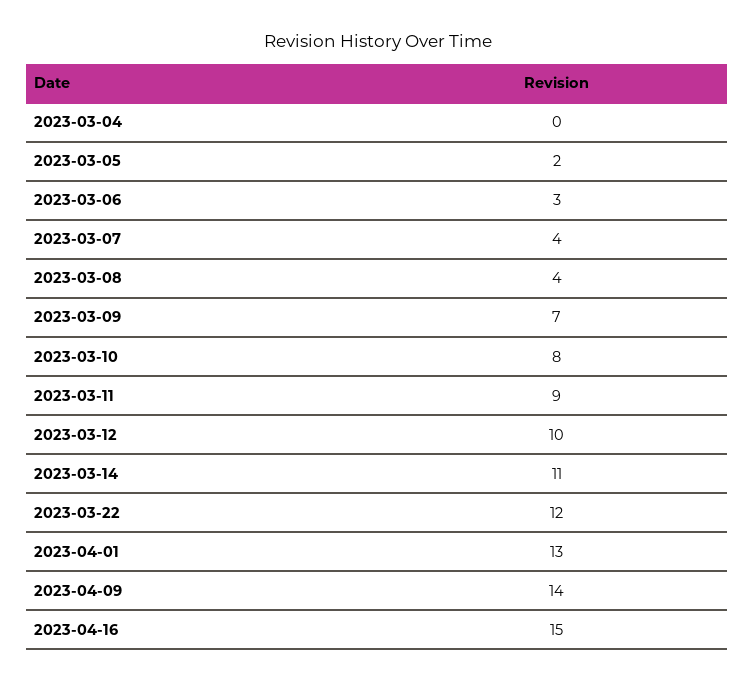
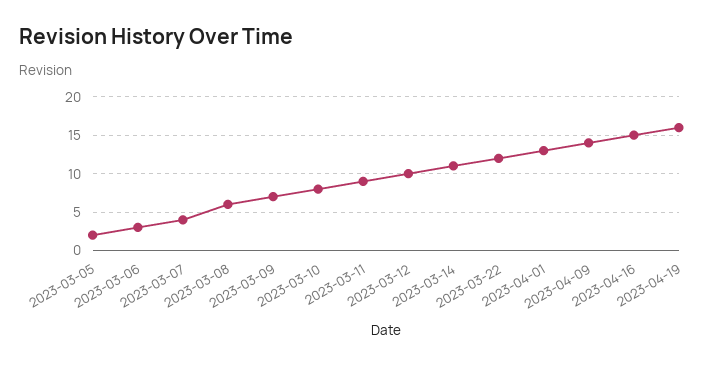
2023-03-04: 0 -> none
2023-03-08: 4 -> 6
2023-04-19: none -> 16

